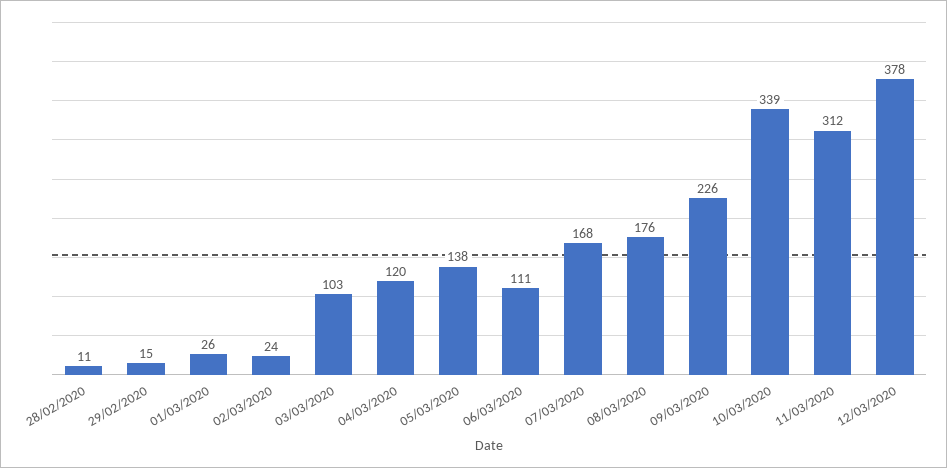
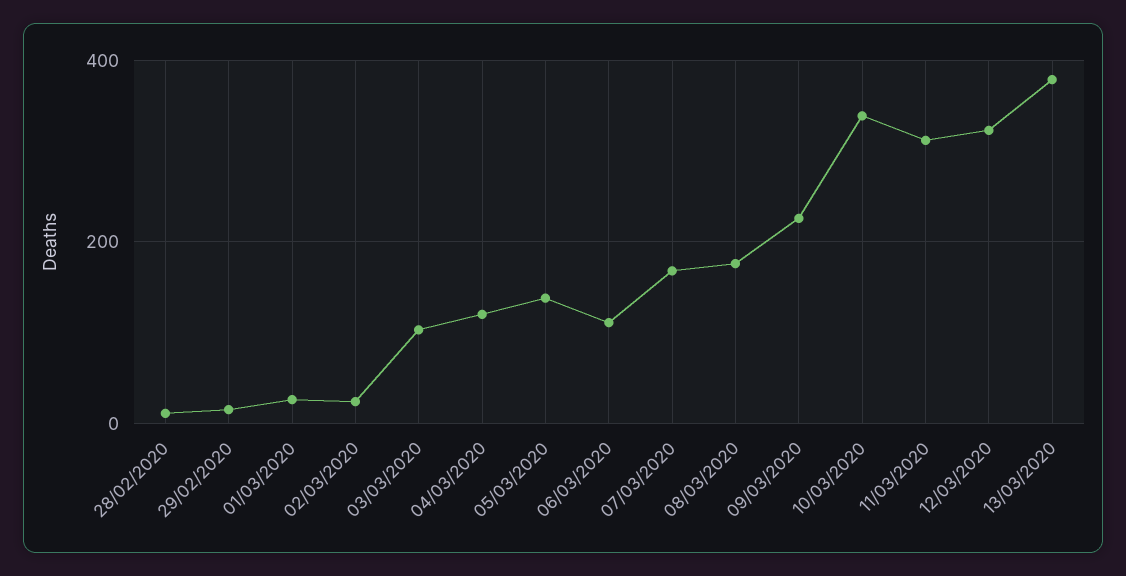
12/03/2020: 378 -> 320
13/03/2020: none -> 380

